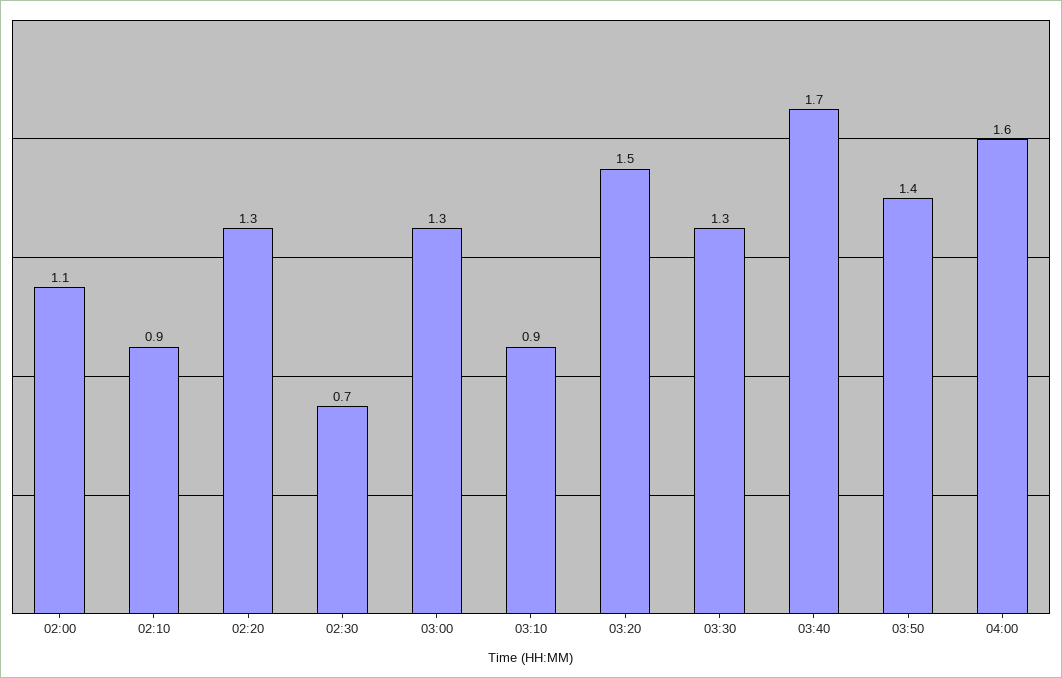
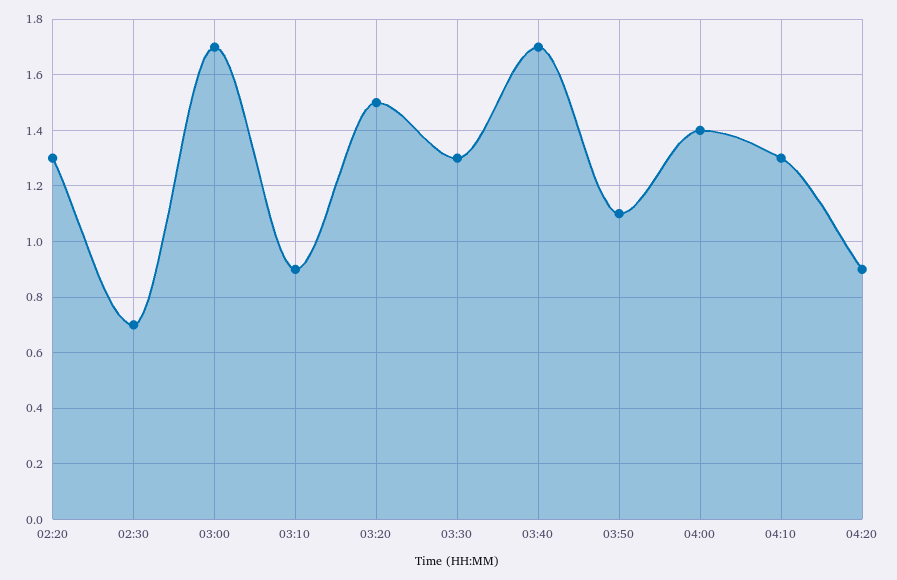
02:00: 1.1 -> none
02:10: 0.9 -> none
03:00: 1.3 -> 1.7
03:50: 1.4 -> 1.1
04:00: 1.6 -> 1.4
04:10: none -> 1.3
04:20: none -> 0.9

